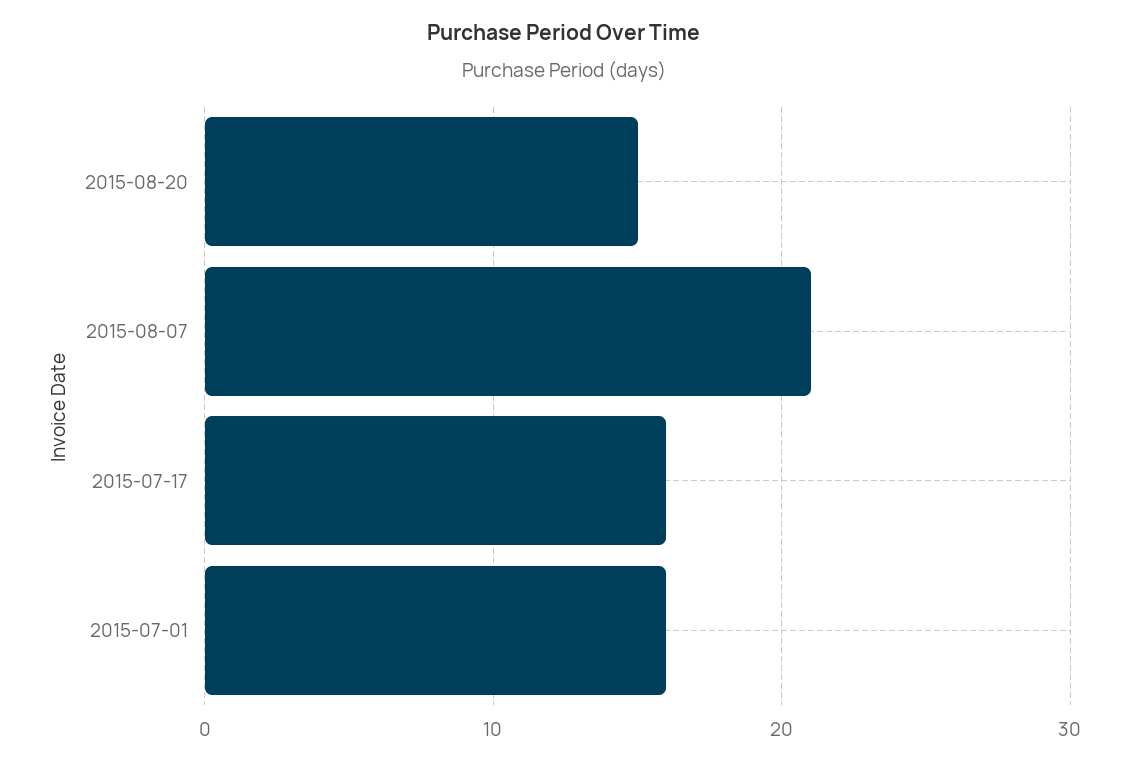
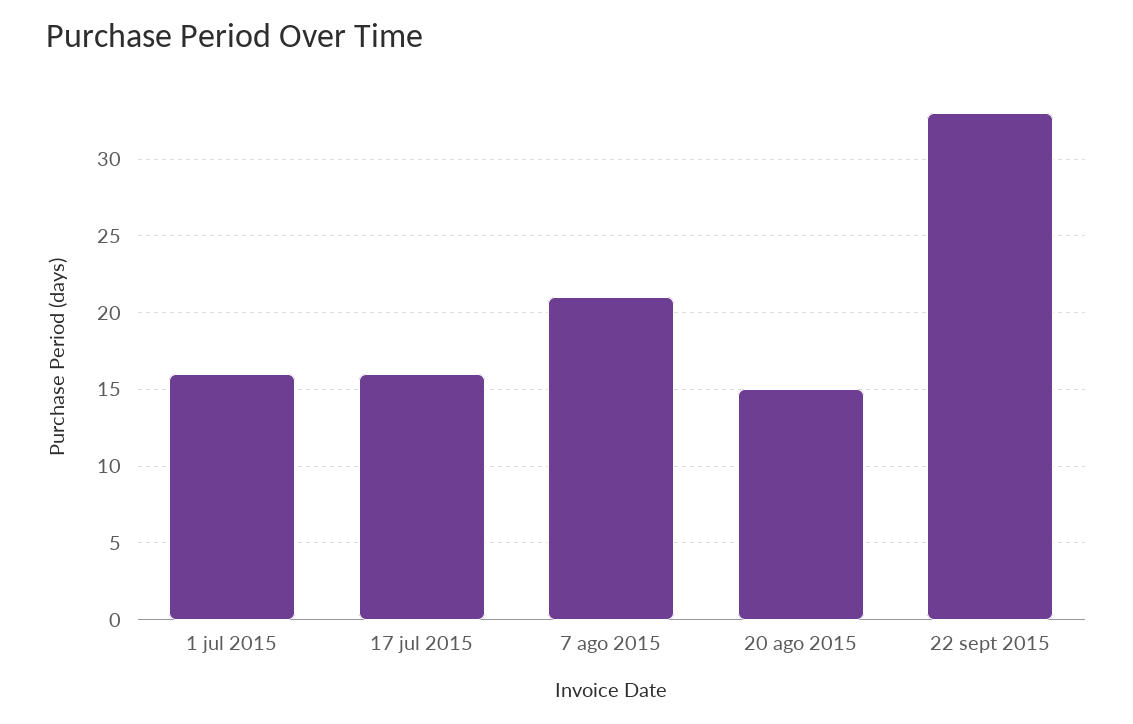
22 sept 2015: none -> 33

